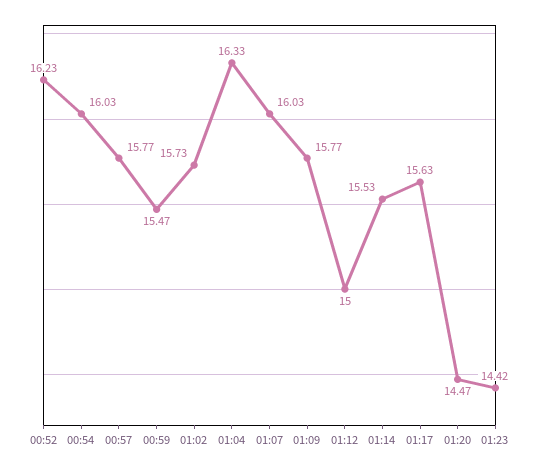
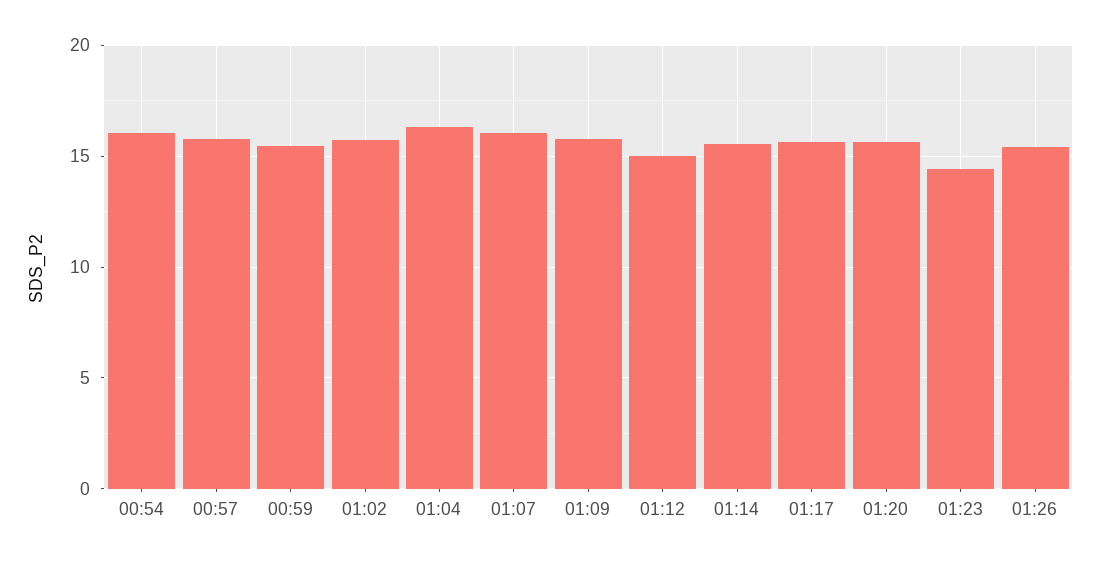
00:52: 16.23 -> none
01:20: 14.47 -> 15.5
01:26: none -> 15.5

